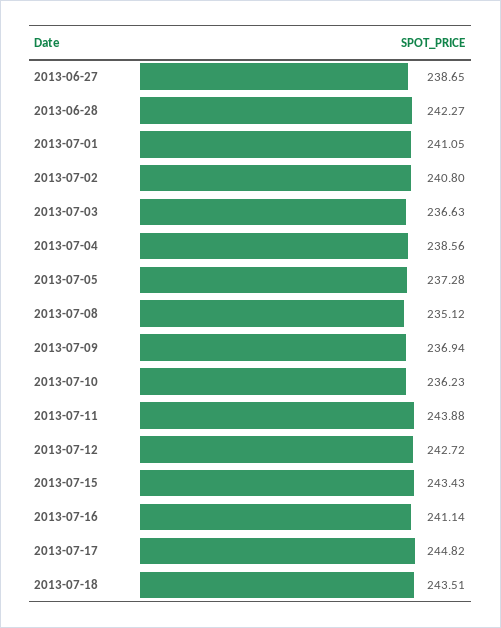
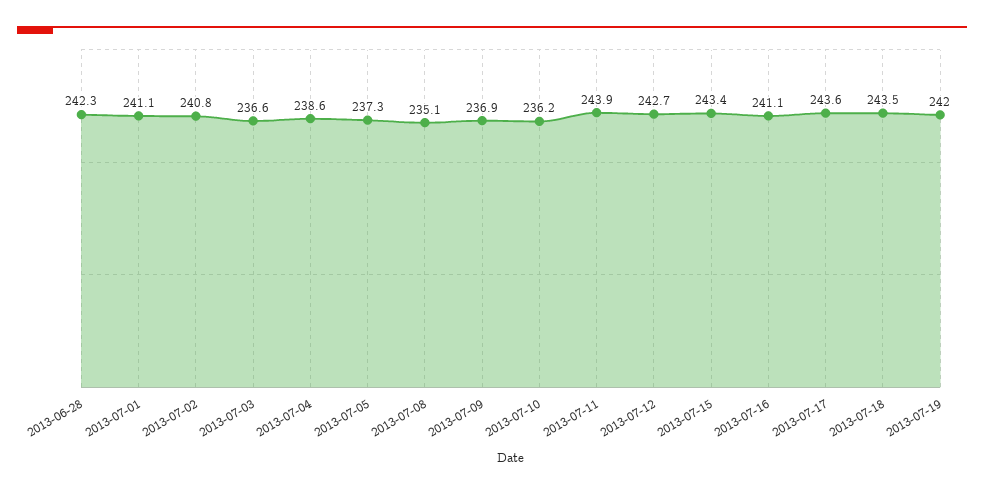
2013-06-27: 238.65 -> none
2013-07-17: 244.82 -> 243.6
2013-07-19: none -> 242

